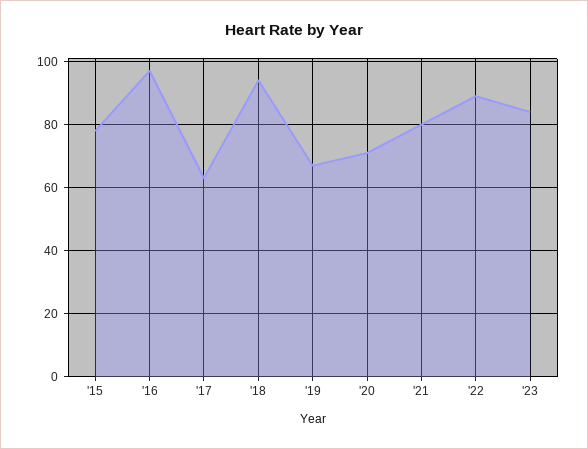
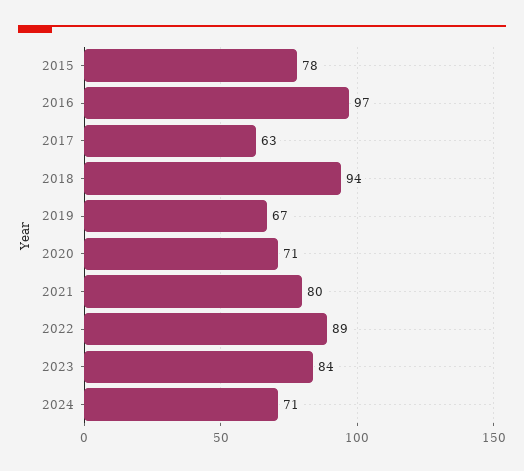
2024: none -> 71

